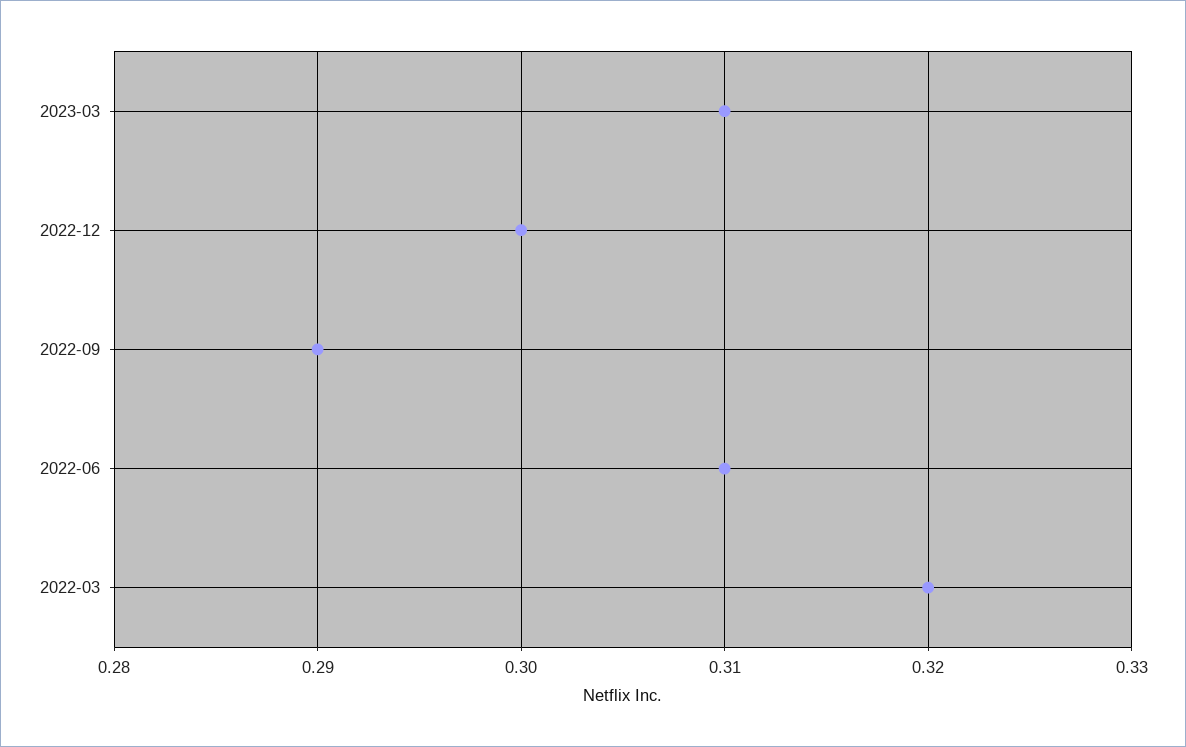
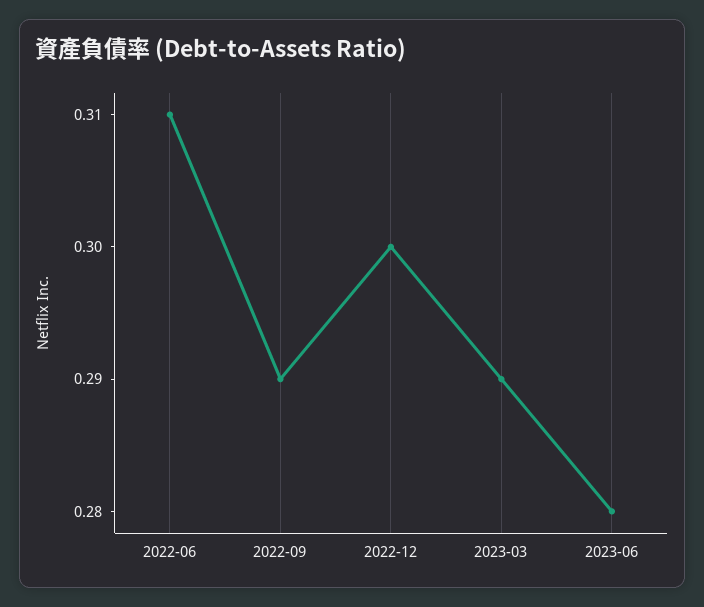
2023-03: 0.31 -> 0.29
2022-03: 0.32 -> none
2023-06: none -> 0.28

